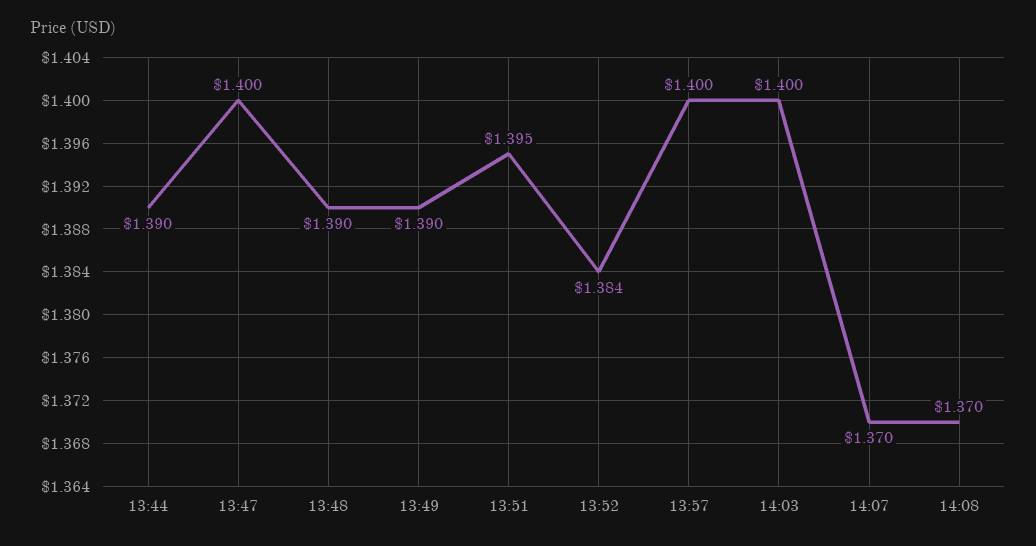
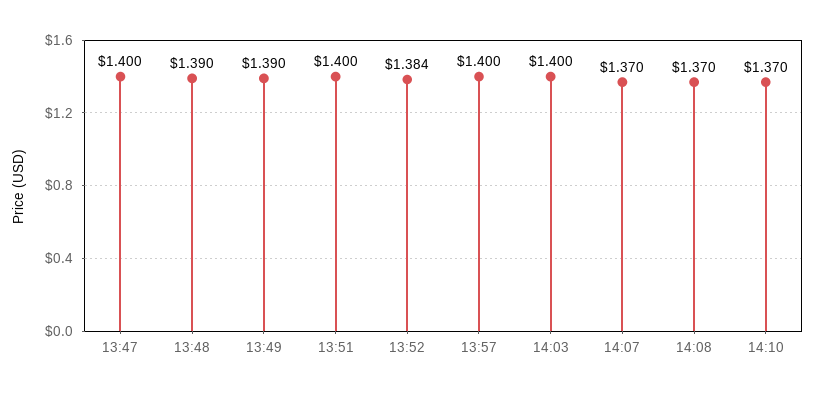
13:44: 1.39 -> none
13:51: 1.395 -> 1.4
14:10: none -> 1.37

